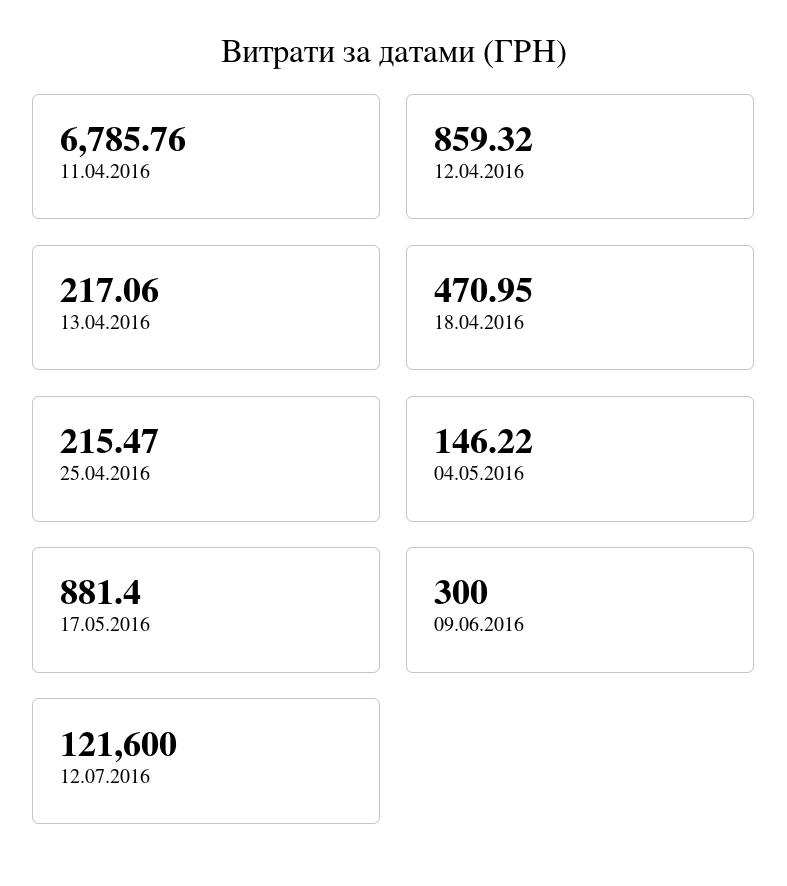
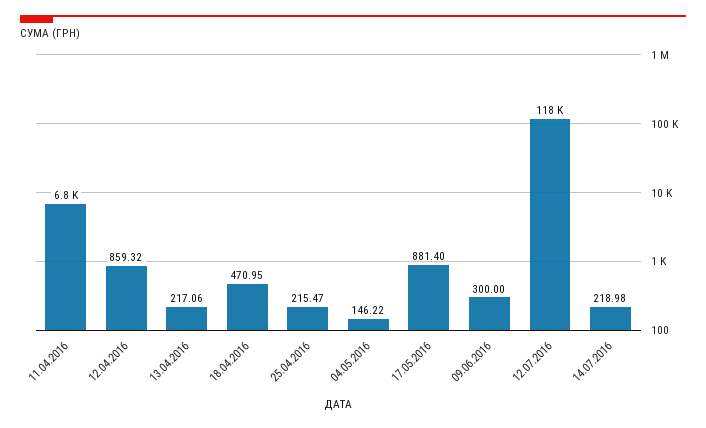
12.07.2016: 121600 -> 118000
14.07.2016: none -> 218.98

